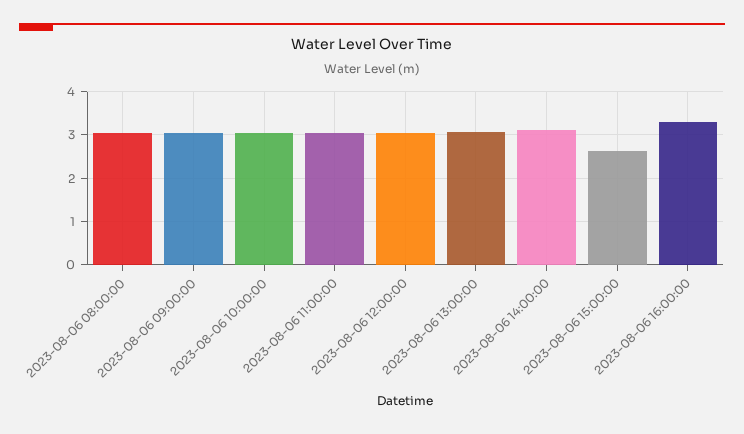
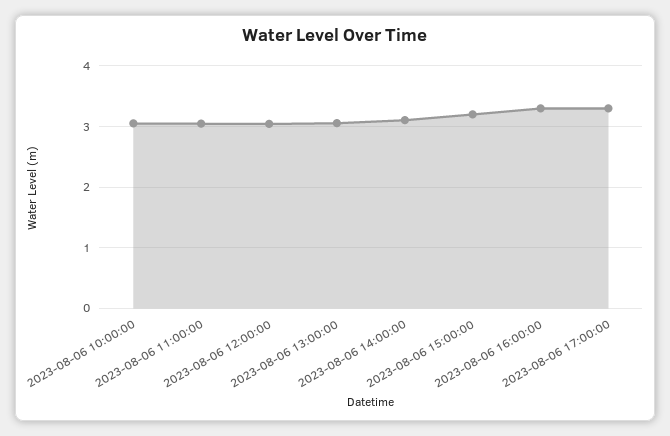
2023-08-06 08:00:00: 3 -> none
2023-08-06 09:00:00: 3 -> none
2023-08-06 15:00:00: 2.6 -> 3.2
2023-08-06 17:00:00: none -> 3.3

